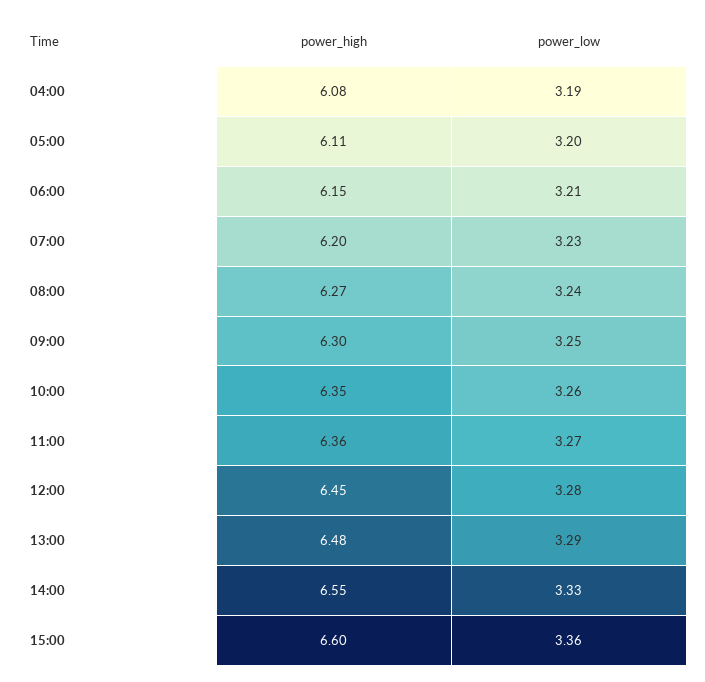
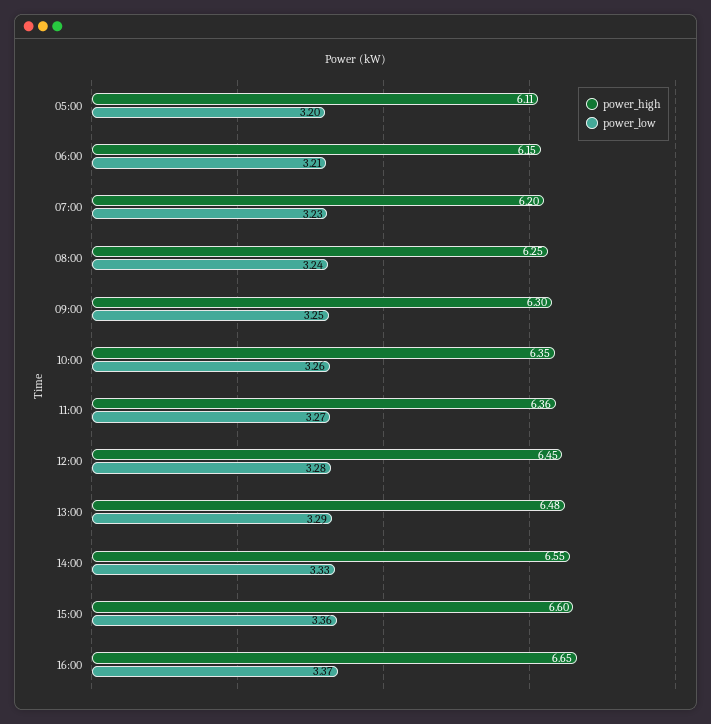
power_high, 04:00: 6.08 -> none
power_low, 04:00: 3.19 -> none
power_high, 08:00: 6.27 -> 6.25
power_high, 16:00: none -> 6.65
power_low, 16:00: none -> 3.37

